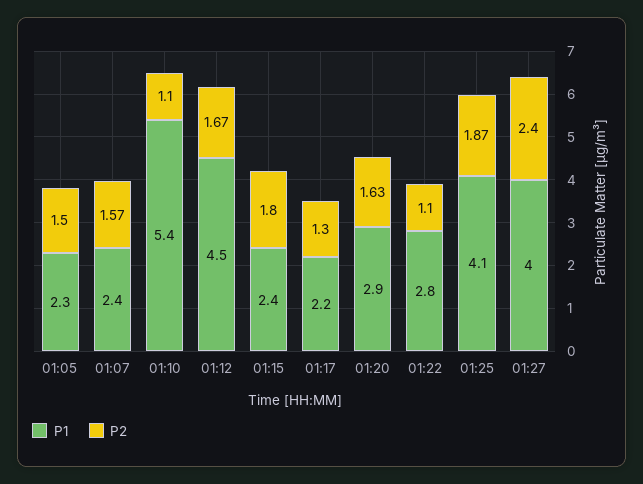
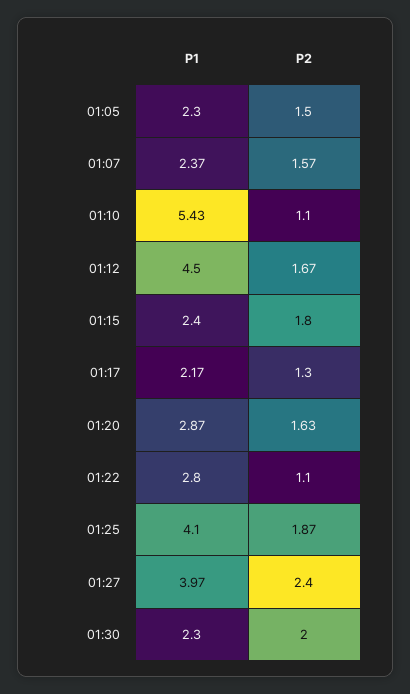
P1, 01:30: none -> 2.3
P2, 01:30: none -> 2

